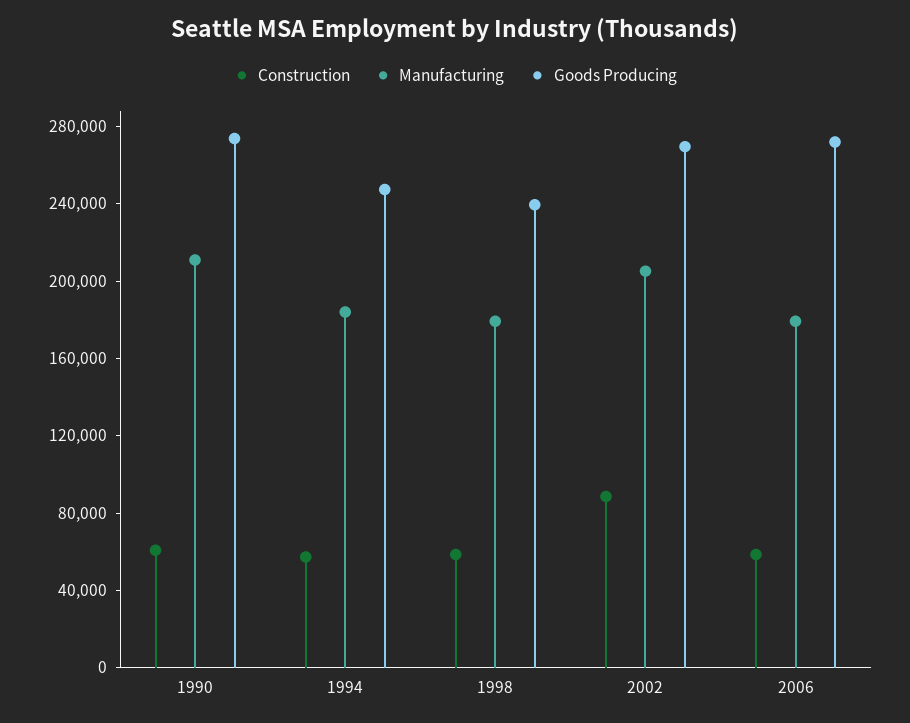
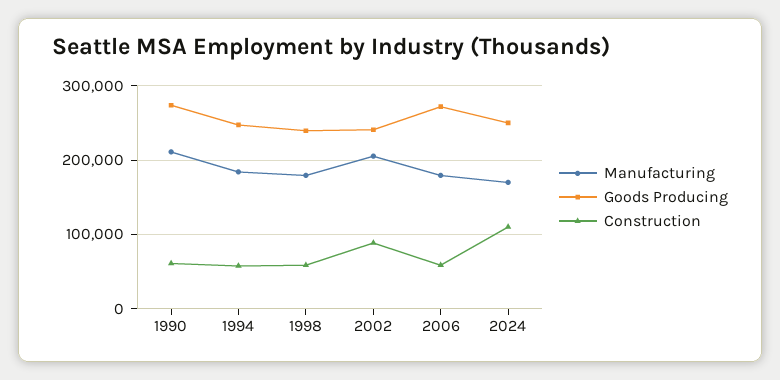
Goods Producing, 2002: 270000 -> 240000
Manufacturing, 2024: none -> 170000
Goods Producing, 2024: none -> 250000
Construction, 2024: none -> 110000

